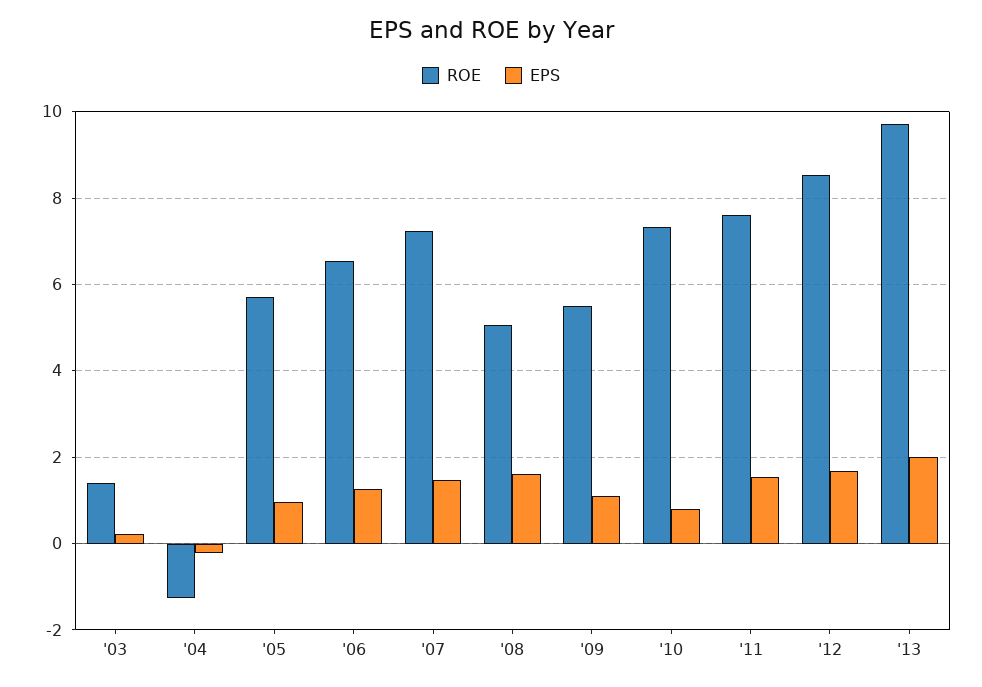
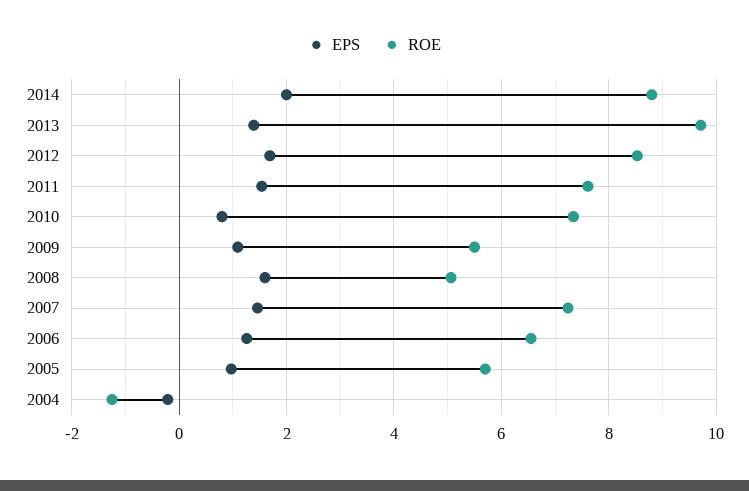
ROE, '03: 1.4 -> none
EPS, '03: 0.2 -> none
EPS, '13: 2 -> 1.4
EPS, 2014: none -> 2
ROE, 2014: none -> 8.8

